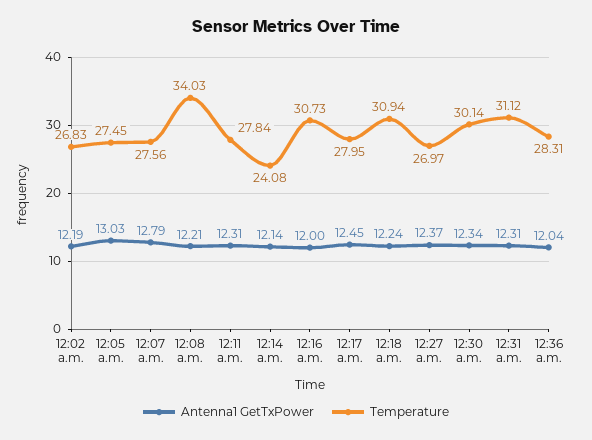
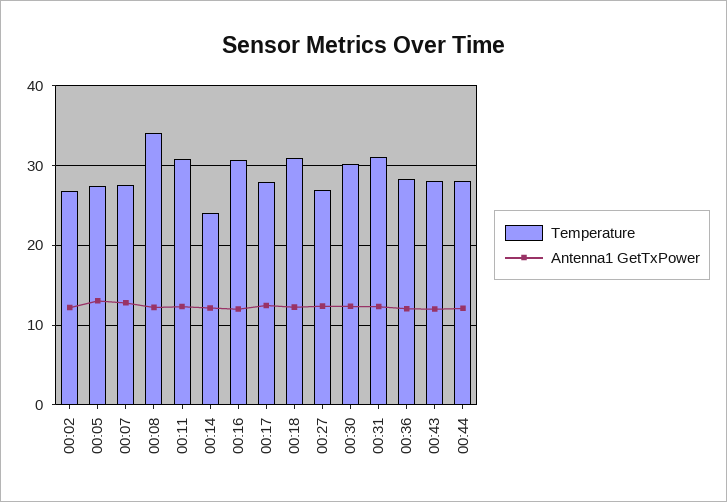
Temperature, 12:11 a.m.: 27.84 -> 31
Temperature, 00:43: none -> 28
Antenna1 GetTxPower, 00:43: none -> 12
Temperature, 00:44: none -> 28
Antenna1 GetTxPower, 00:44: none -> 12

